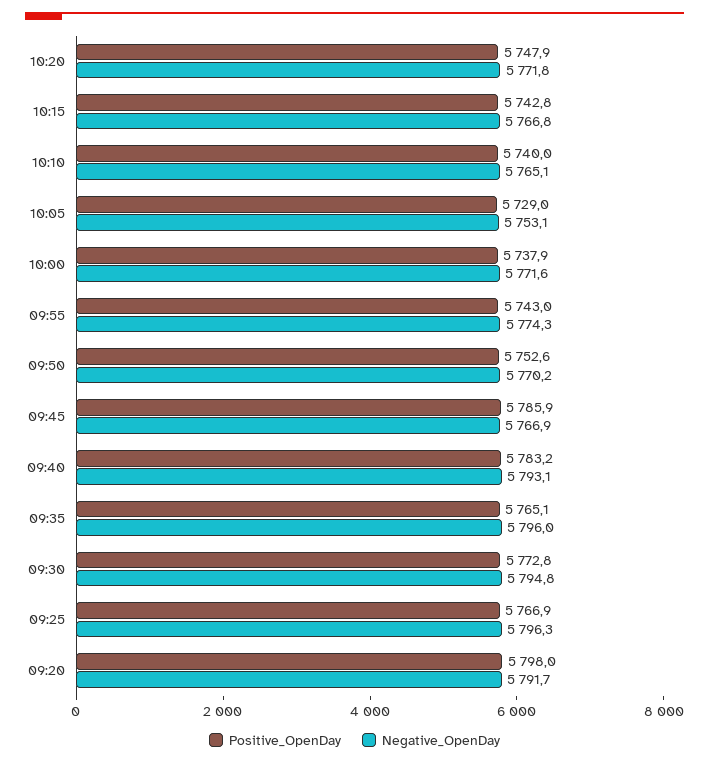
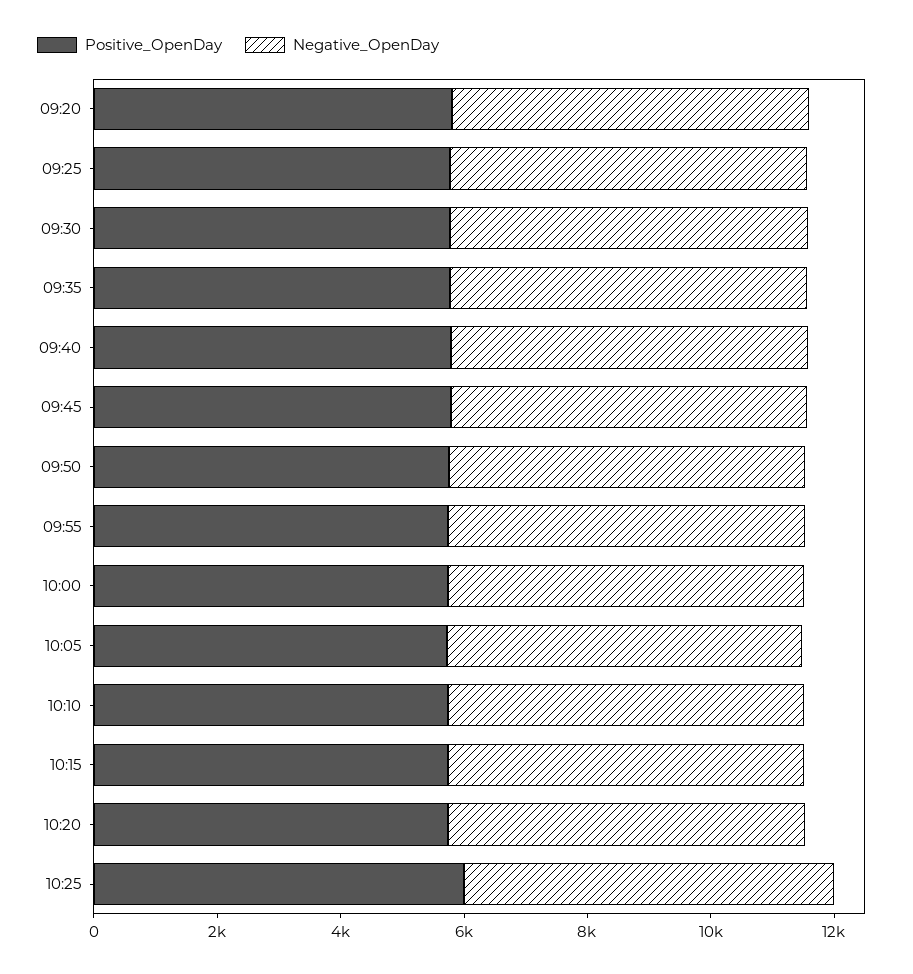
Positive_OpenDay, 10:25: none -> 6000
Negative_OpenDay, 10:25: none -> 6000

